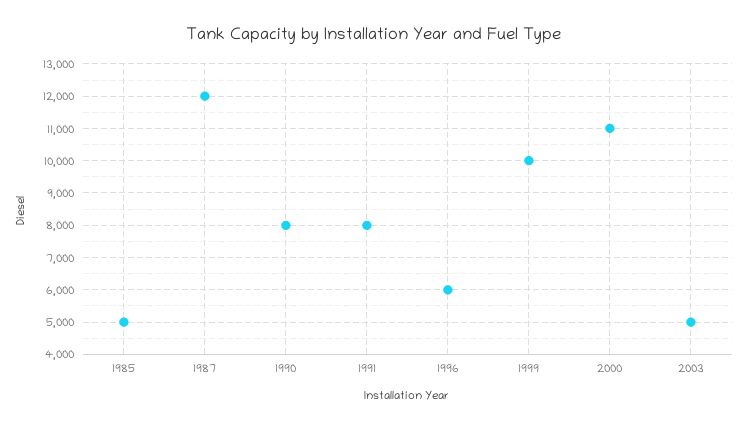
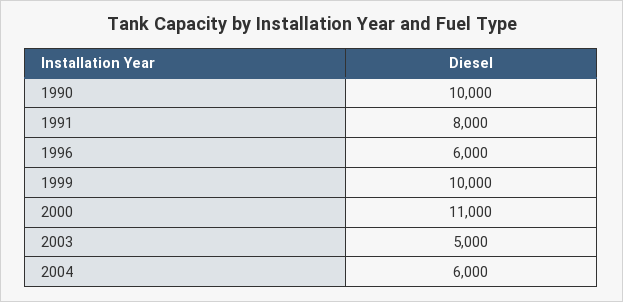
1985: 5000 -> none
1987: 12000 -> none
1990: 8000 -> 10000
2004: none -> 6000

